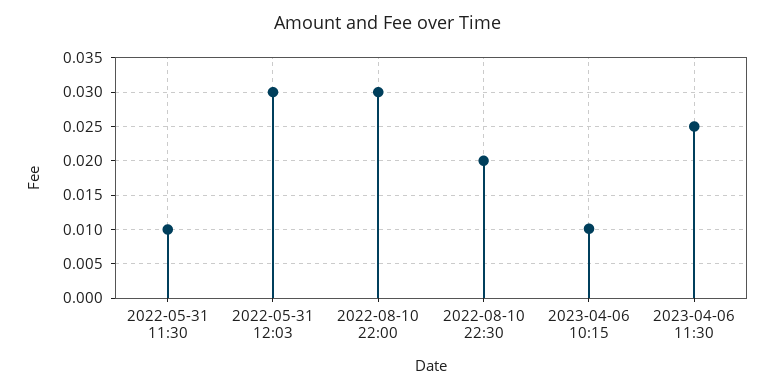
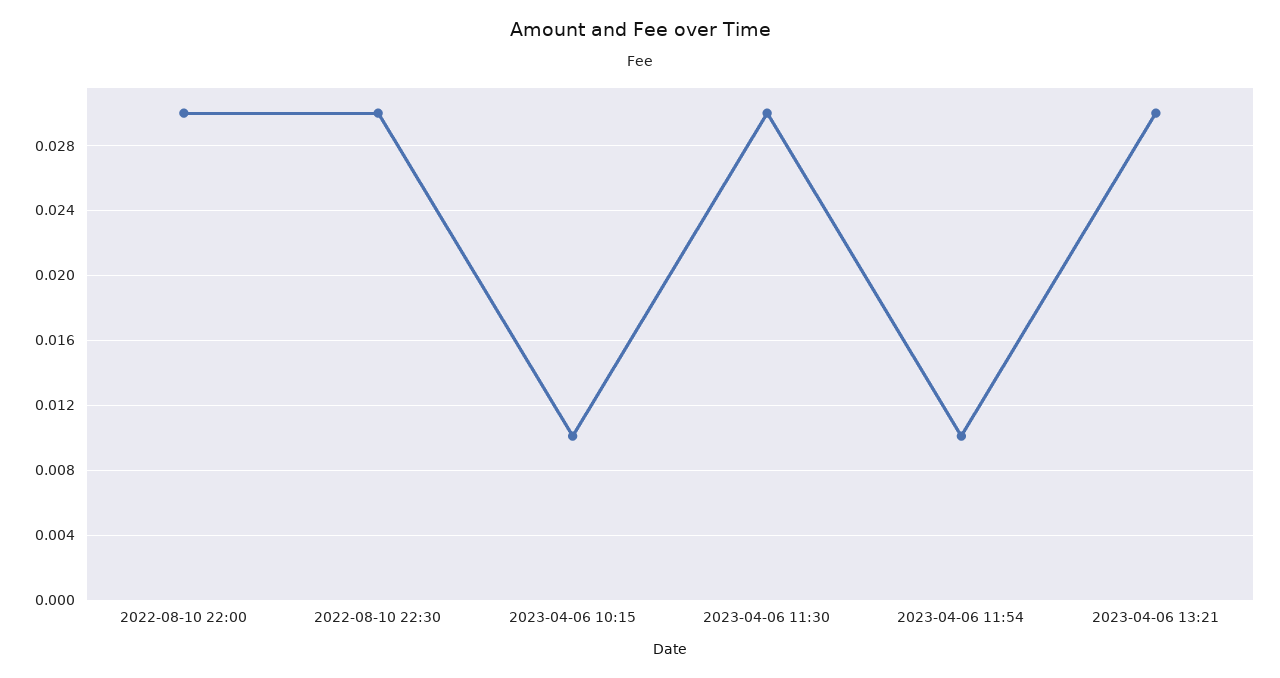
2022-05-31 11:30: 0.01 -> none
2022-05-31 12:03: 0.03 -> none
2022-08-10 22:30: 0.02 -> 0.03
2023-04-06 11:30: 0.025 -> 0.03
2023-04-06 11:54: none -> 0.01
2023-04-06 13:21: none -> 0.03

